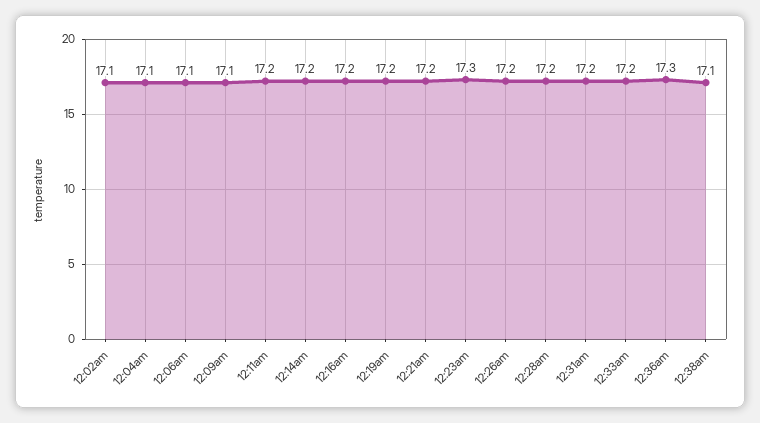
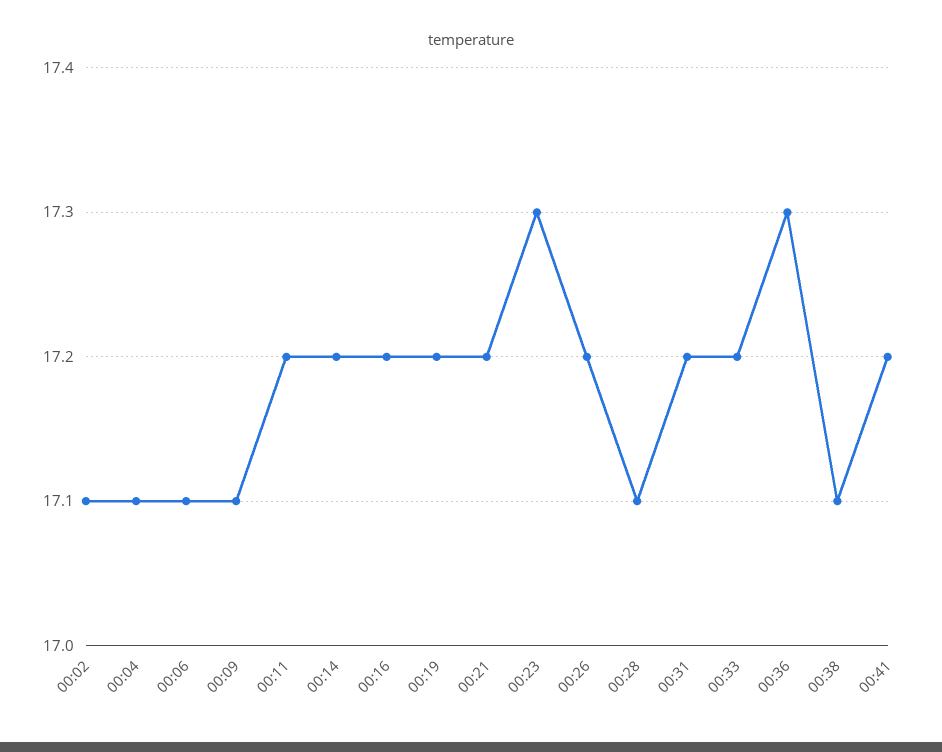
12:28am: 17.2 -> 17.1
00:41: none -> 17.2

